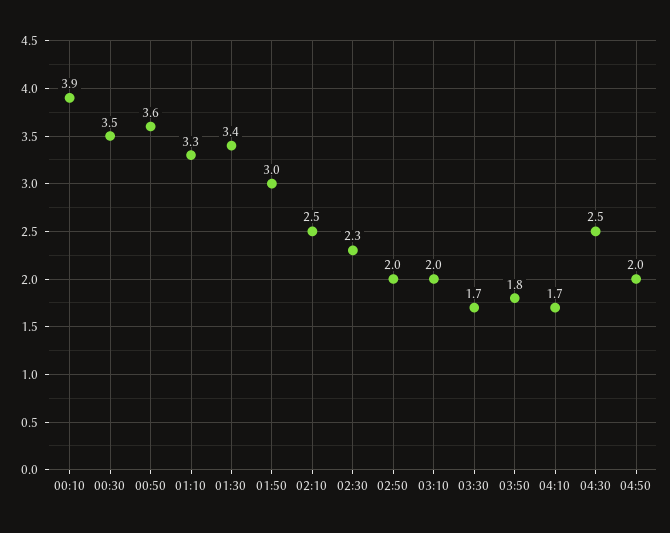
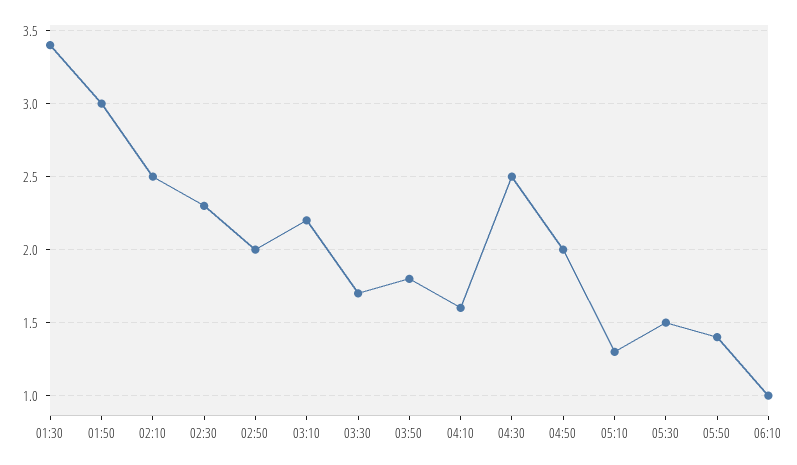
00:10: 3.9 -> none
00:30: 3.5 -> none
00:50: 3.6 -> none
01:10: 3.3 -> none
03:10: 2 -> 2.2
04:10: 1.7 -> 1.6
05:10: none -> 1.3
05:30: none -> 1.5
05:50: none -> 1.4
06:10: none -> 1

